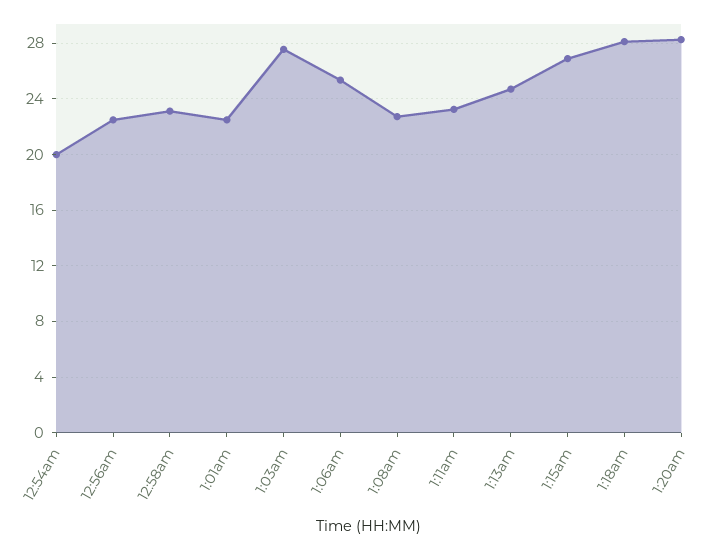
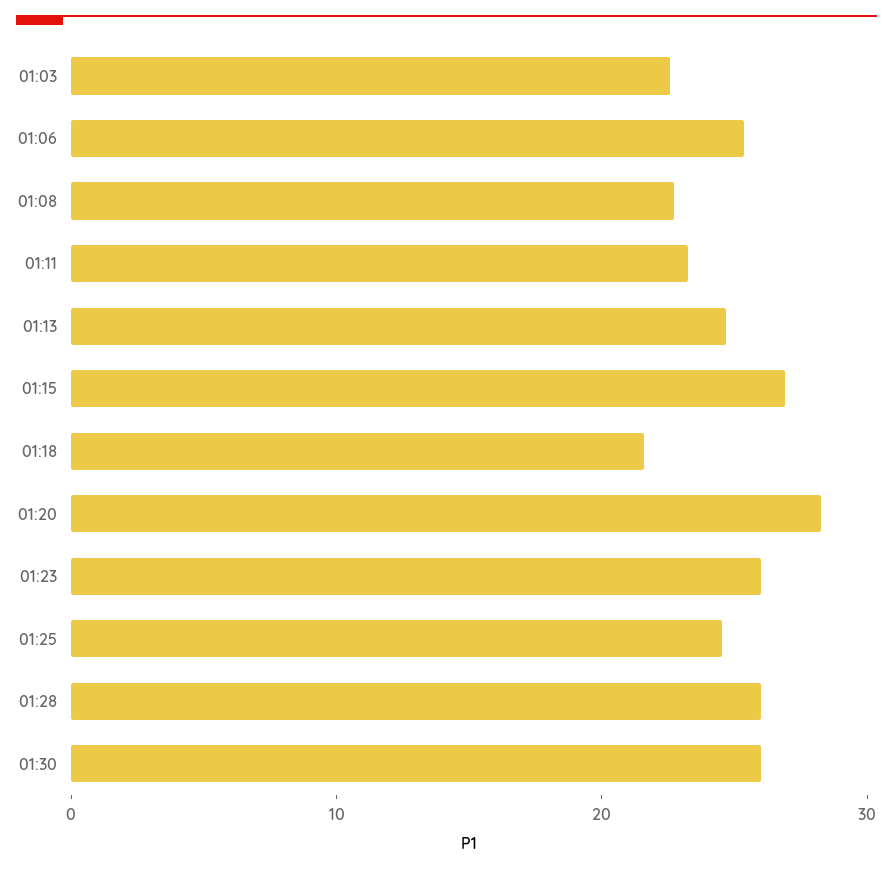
12:54am: 20 -> none
12:56am: 22.5 -> none
12:58am: 23 -> none
1:01am: 22.5 -> none
1:03am: 27.5 -> 22
1:18am: 28 -> 22
01:23: none -> 26
01:25: none -> 24
01:28: none -> 26
01:30: none -> 26

